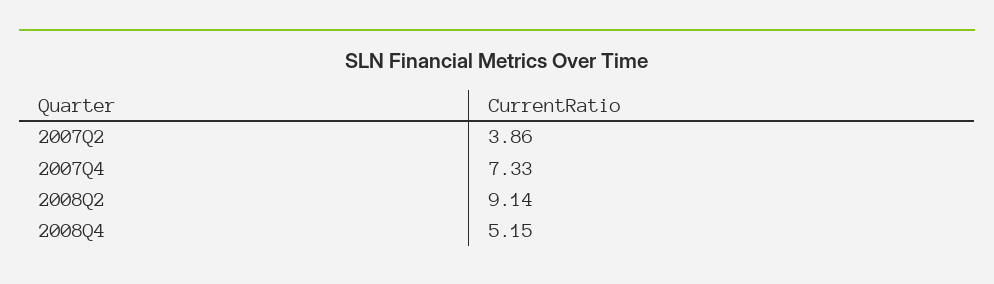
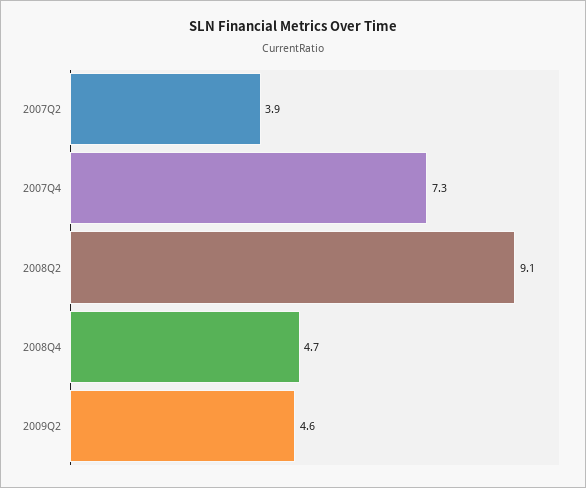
2008Q4: 5.15 -> 4.7
2009Q2: none -> 4.6

